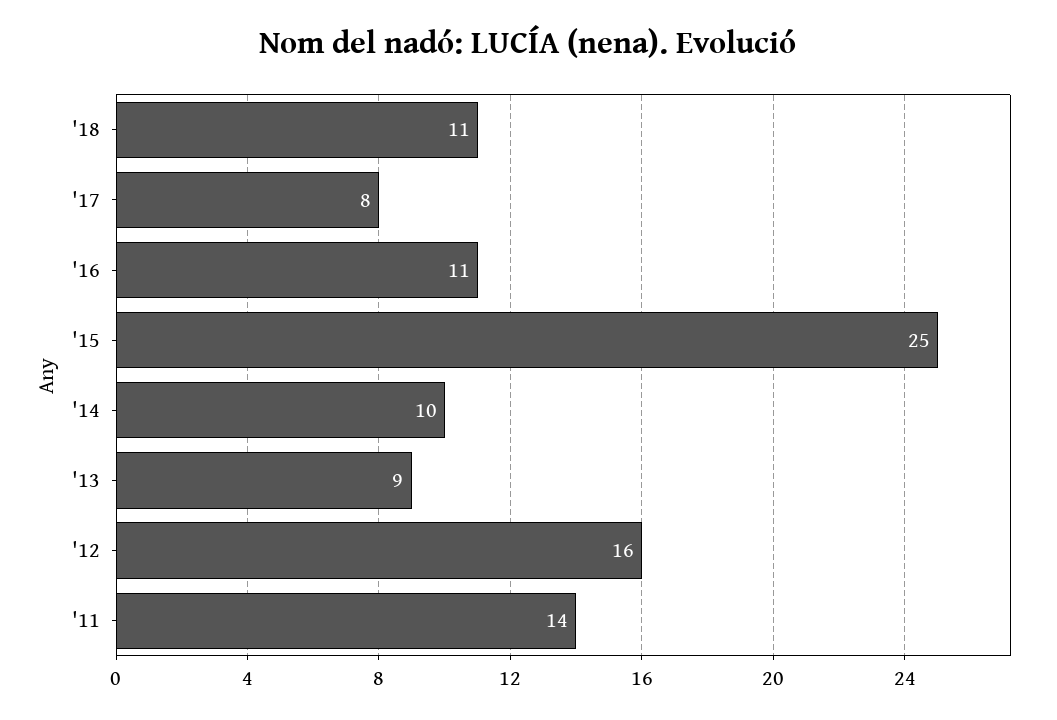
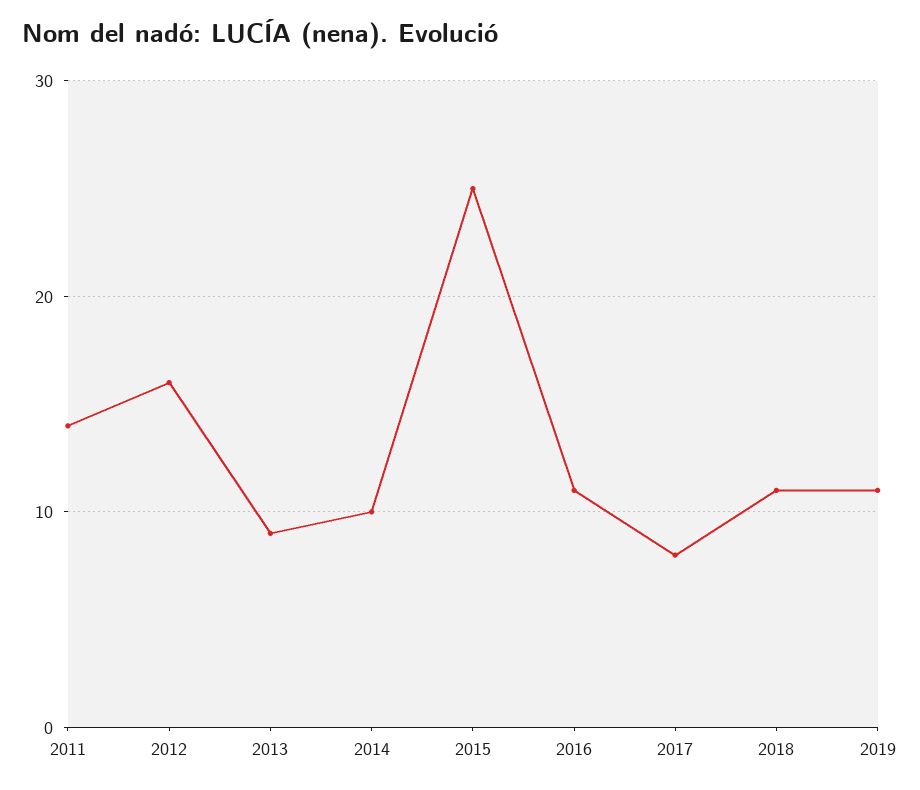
2019: none -> 11

